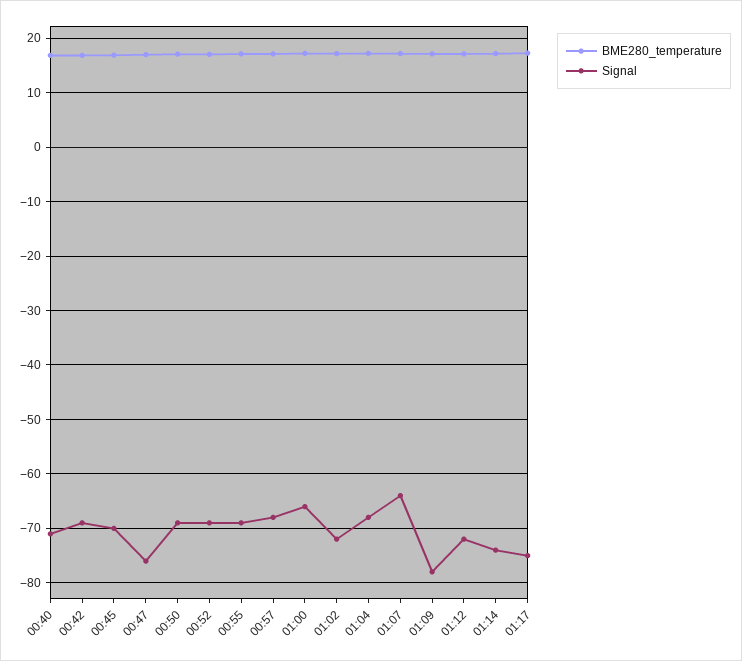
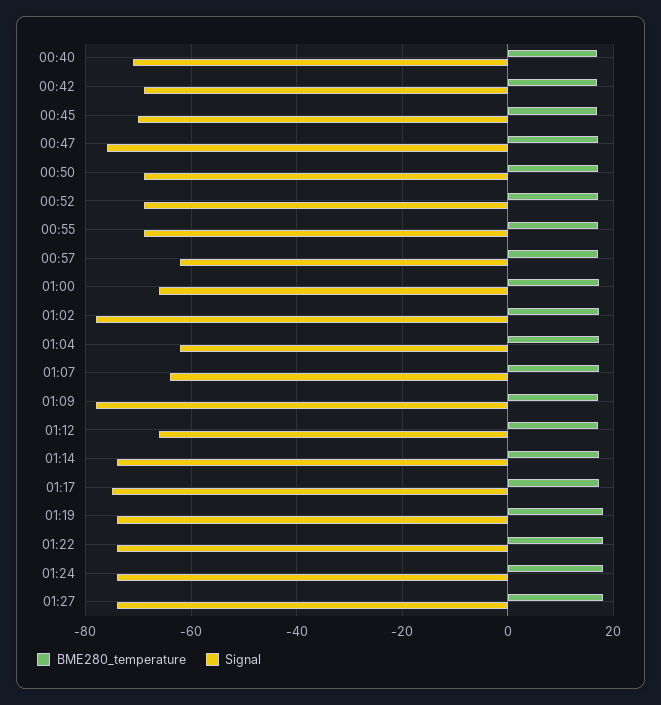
Signal, 00:57: -68 -> -62
Signal, 01:02: -72 -> -78
Signal, 01:04: -68 -> -62
Signal, 01:12: -72 -> -66
BME280_temperature, 01:19: none -> 18
Signal, 01:19: none -> -74
BME280_temperature, 01:22: none -> 18
Signal, 01:22: none -> -74
BME280_temperature, 01:24: none -> 18
Signal, 01:24: none -> -74
BME280_temperature, 01:27: none -> 18
Signal, 01:27: none -> -74

